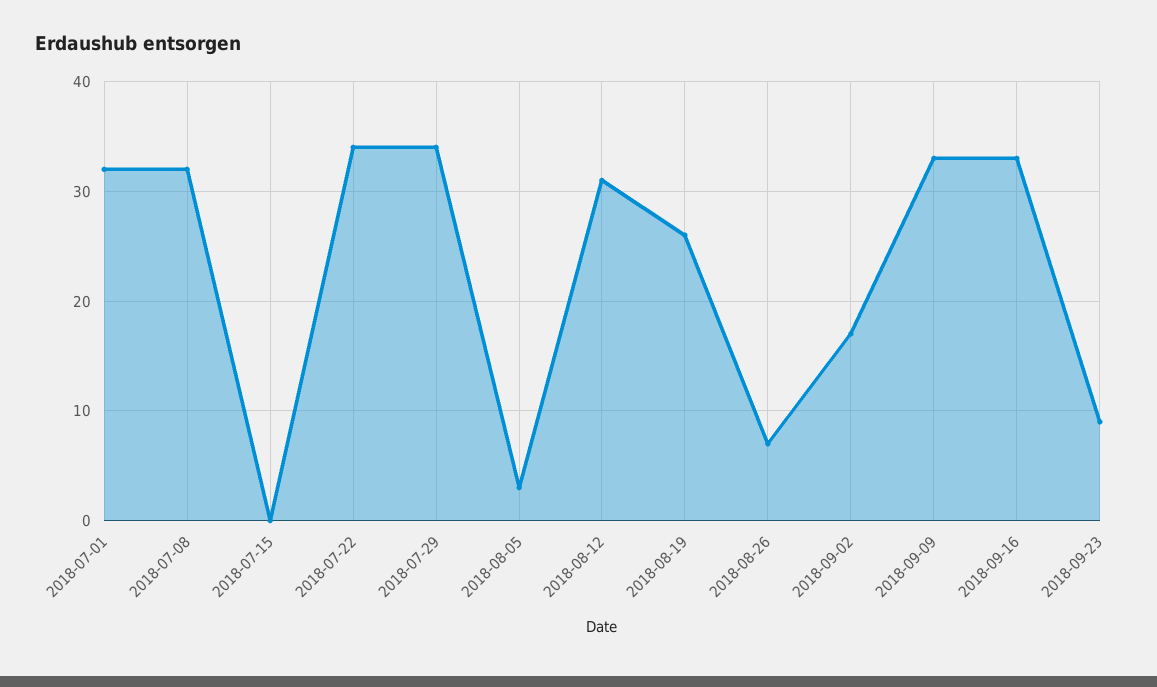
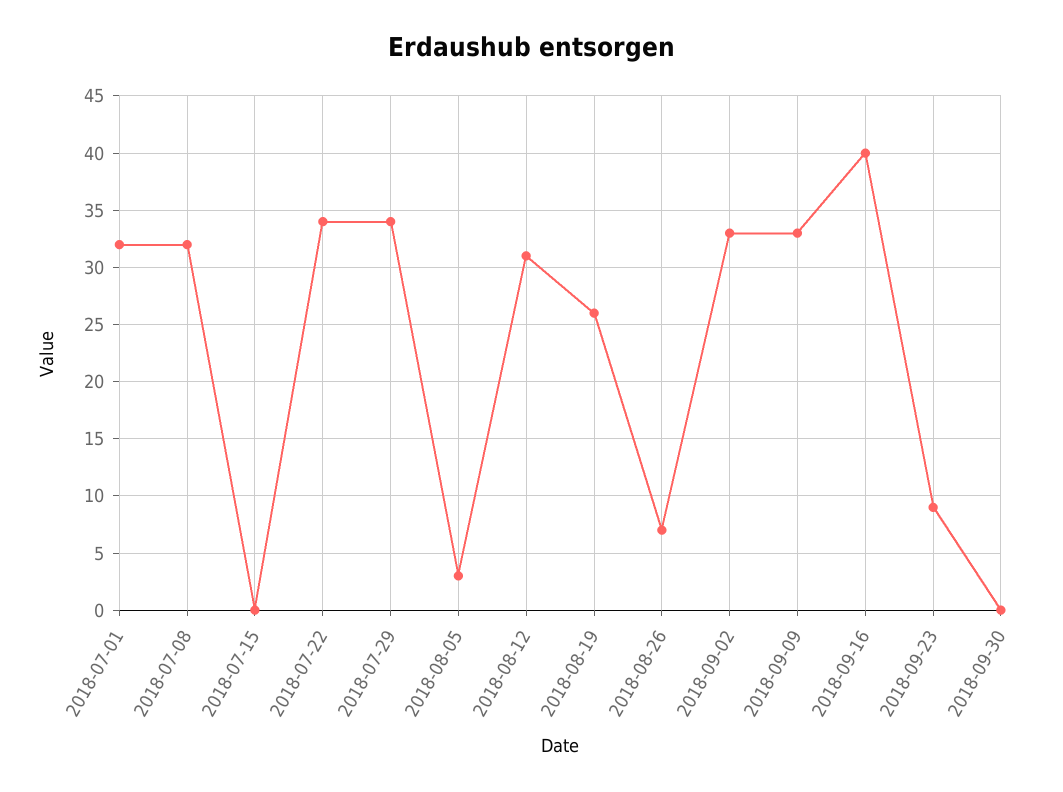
2018-09-02: 17 -> 33
2018-09-16: 33 -> 40
2018-09-30: none -> 0

